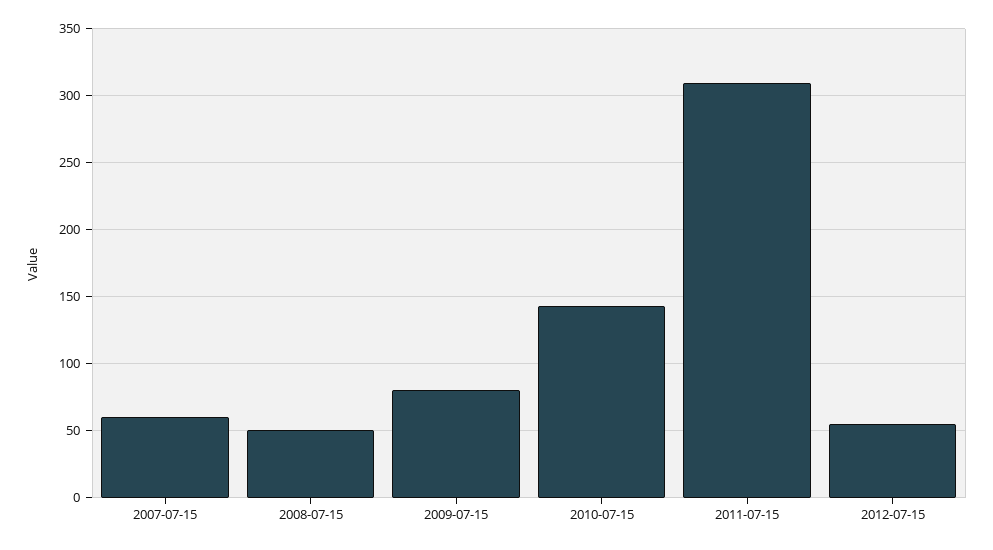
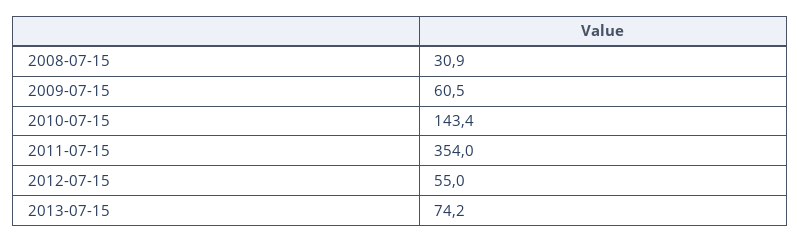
2007-07-15: 60 -> none
2008-07-15: 50 -> 30.9
2009-07-15: 80 -> 60.5
2011-07-15: 310 -> 354
2013-07-15: none -> 74.2

